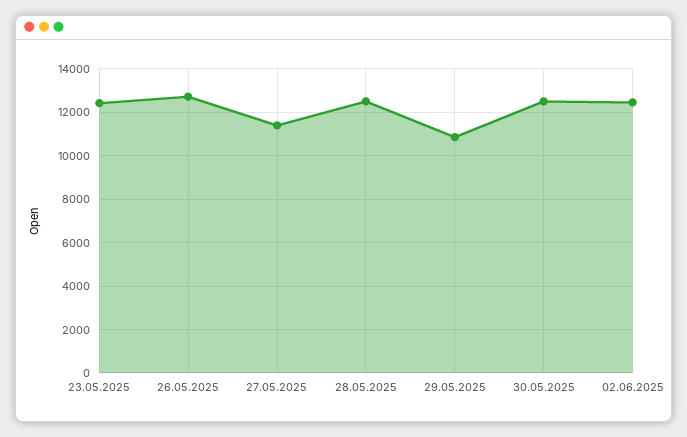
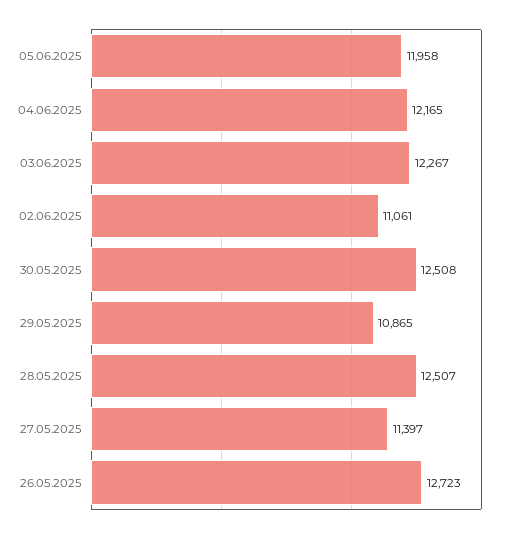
23.05.2025: 12500 -> none
02.06.2025: 12500 -> 11061
05.06.2025: none -> 11958
04.06.2025: none -> 12165
03.06.2025: none -> 12267

